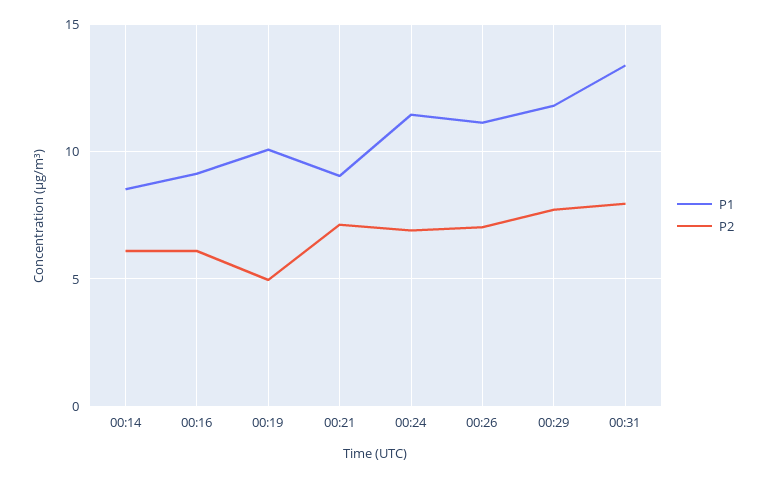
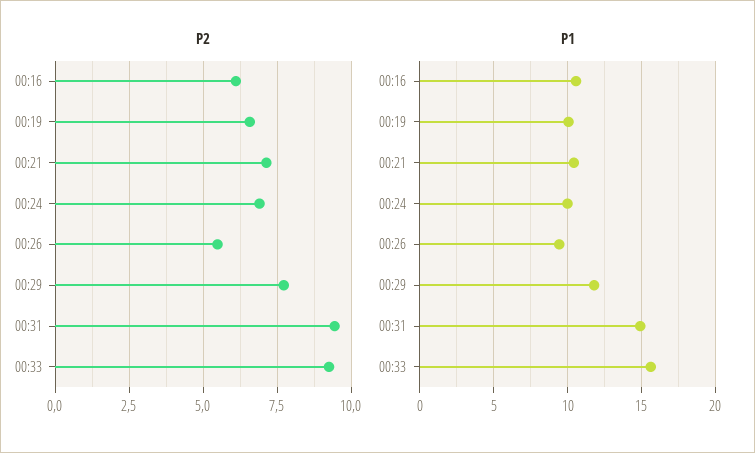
P1, 00:14: 8.5 -> none
P2, 00:14: 6 -> none
P1, 00:16: 9 -> 10.5
P2, 00:19: 5 -> 6.5
P1, 00:21: 9 -> 10.5
P1, 00:24: 11.5 -> 10
P1, 00:26: 11 -> 9.5
P2, 00:26: 7 -> 5.5
P1, 00:31: 13.5 -> 15
P2, 00:31: 8 -> 9.5
P2, 00:33: none -> 9.25
P1, 00:33: none -> 15.5

